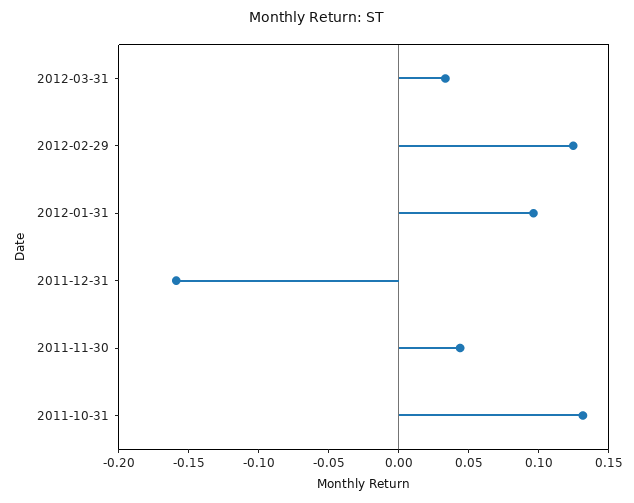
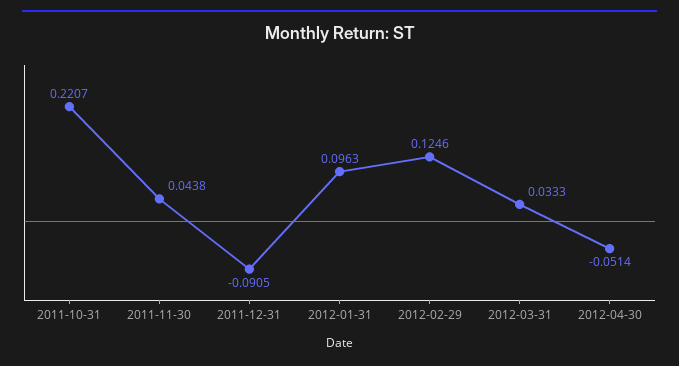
2011-12-31: -0.16 -> -0.0905
2011-10-31: 0.13 -> 0.2207
2012-04-30: none -> -0.0514

